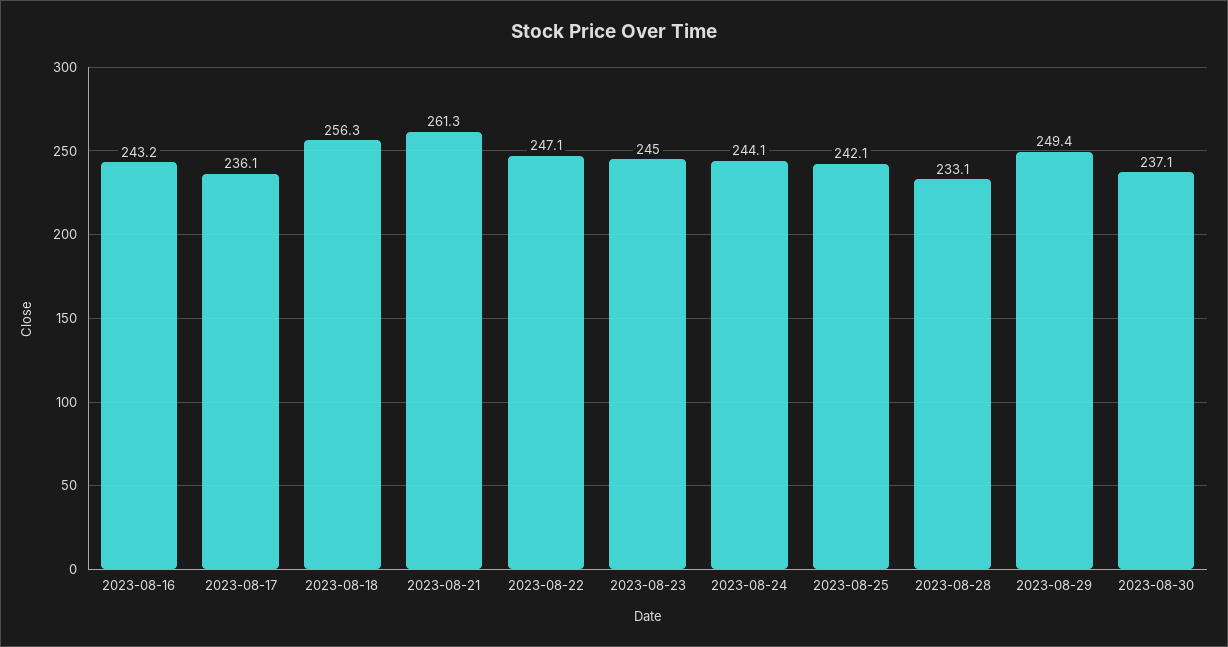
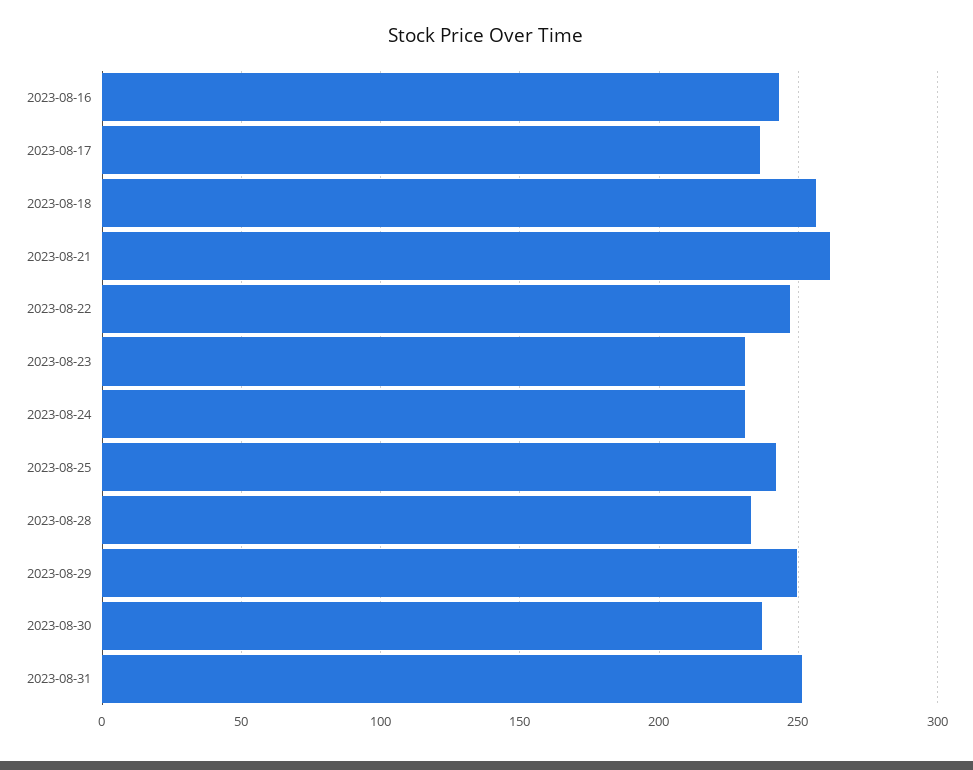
2023-08-23: 245 -> 230
2023-08-24: 244.1 -> 230
2023-08-31: none -> 250

